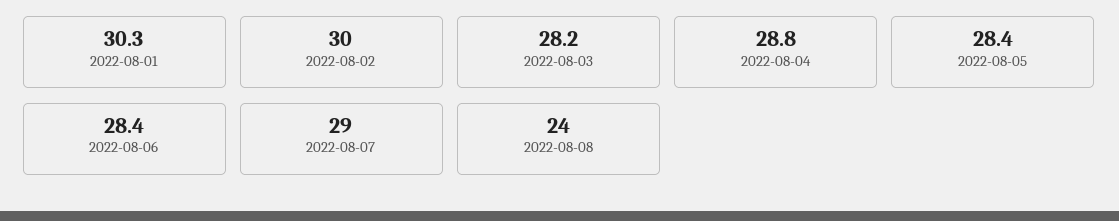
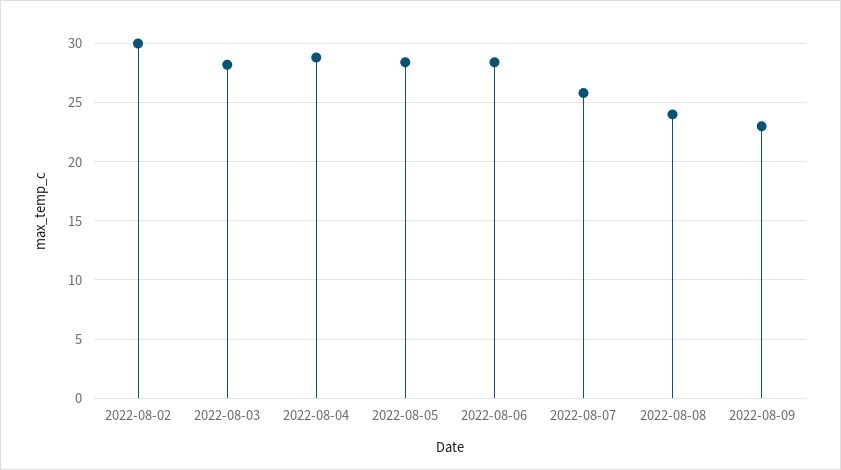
2022-08-01: 30.3 -> none
2022-08-07: 29 -> 26
2022-08-09: none -> 23

